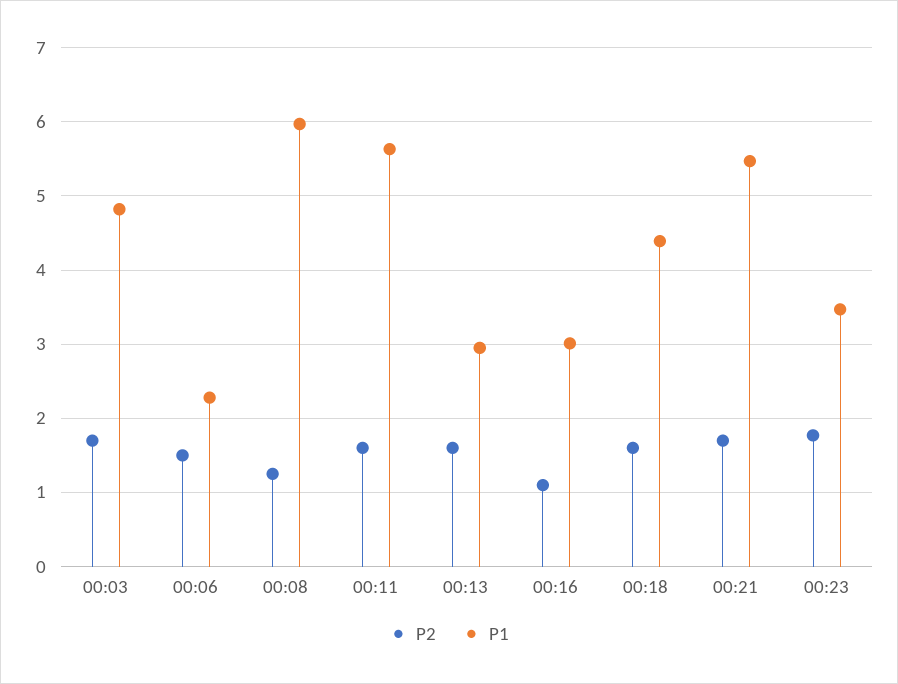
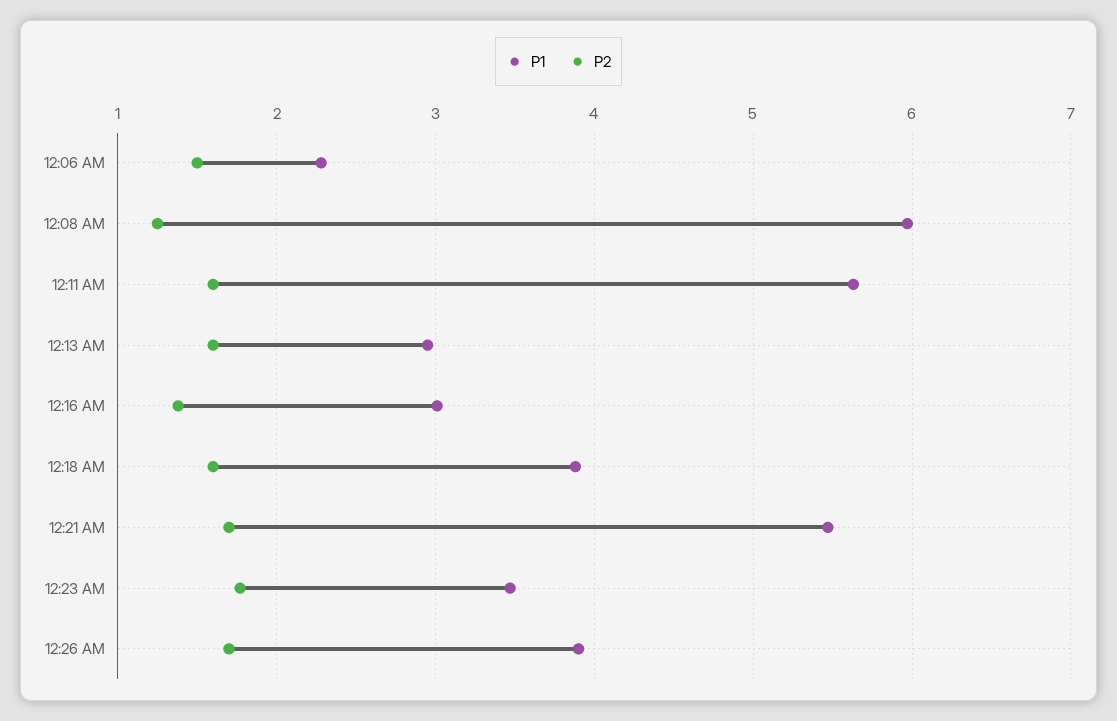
P2, 00:03: 1.7 -> none
P1, 00:03: 4.8 -> none
P2, 00:16: 1.1 -> 1.4
P1, 00:18: 4.4 -> 3.9
P1, 12:26 AM: none -> 3.9
P2, 12:26 AM: none -> 1.7

